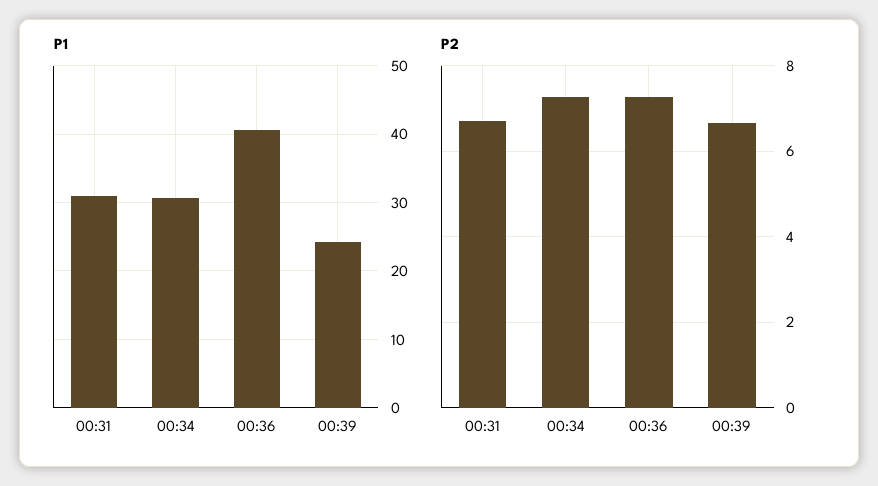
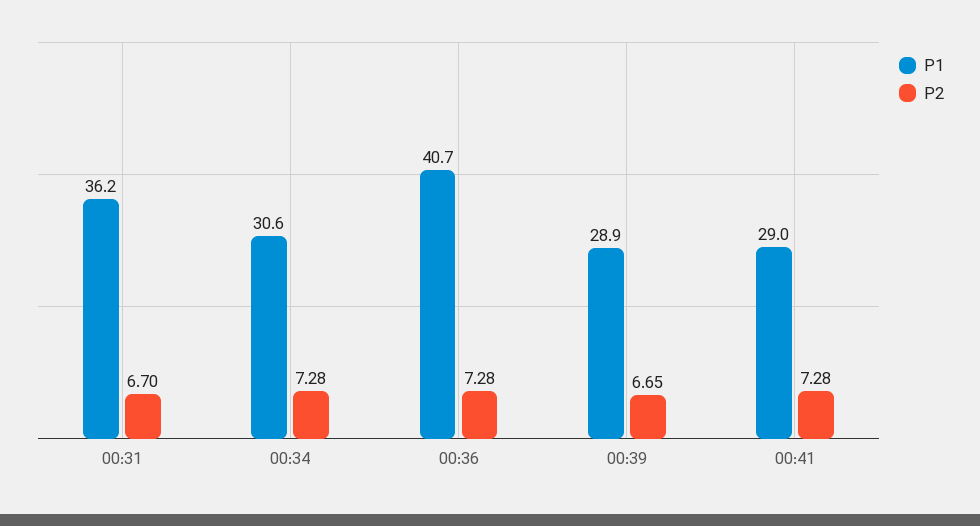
P1, 00:31: 31 -> 36.2
P1, 00:39: 24 -> 28.9
P1, 00:41: none -> 29
P2, 00:41: none -> 7.28

